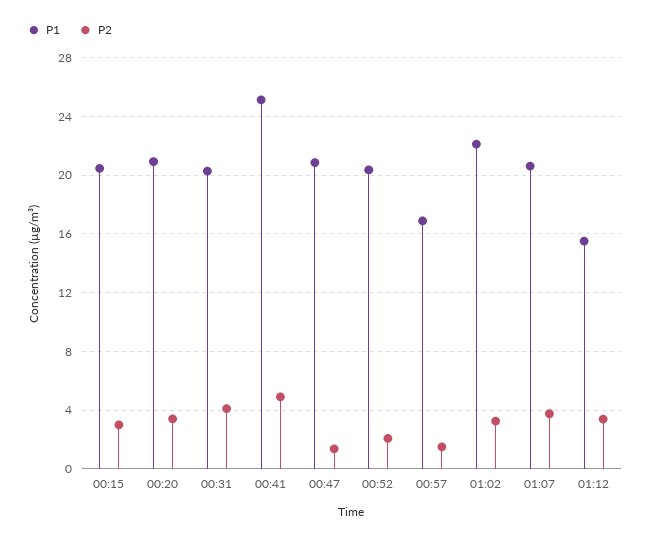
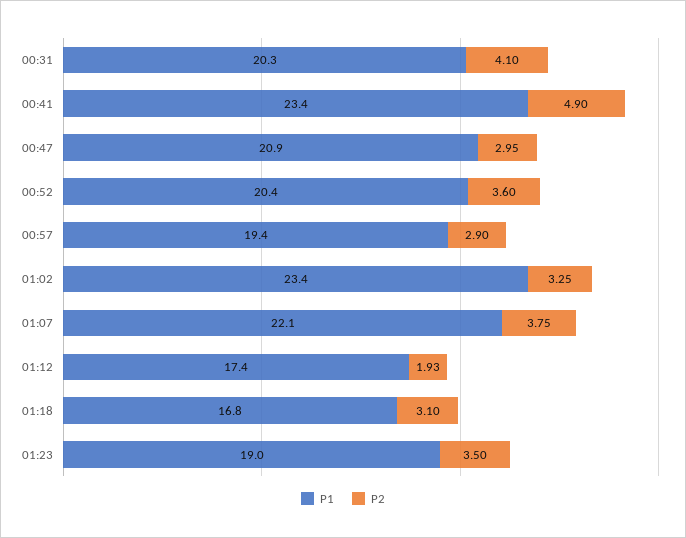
P1, 00:15: 20.5 -> none
P2, 00:15: 3 -> none
P1, 00:20: 21 -> none
P2, 00:20: 3.5 -> none
P1, 00:41: 25 -> 23.4
P2, 00:47: 1.5 -> 2.95
P2, 00:52: 2 -> 3.6
P1, 00:57: 17 -> 19.4
P2, 00:57: 1.5 -> 2.9
P1, 01:02: 22 -> 23.4
P1, 01:07: 20.5 -> 22.1
P1, 01:12: 15.5 -> 17.4
P2, 01:12: 3.5 -> 1.93
P1, 01:18: none -> 16.8
P2, 01:18: none -> 3.1
P1, 01:23: none -> 19
P2, 01:23: none -> 3.5

